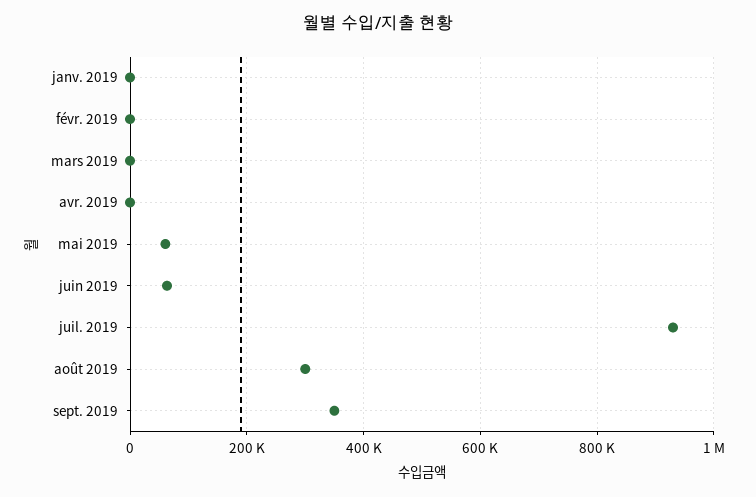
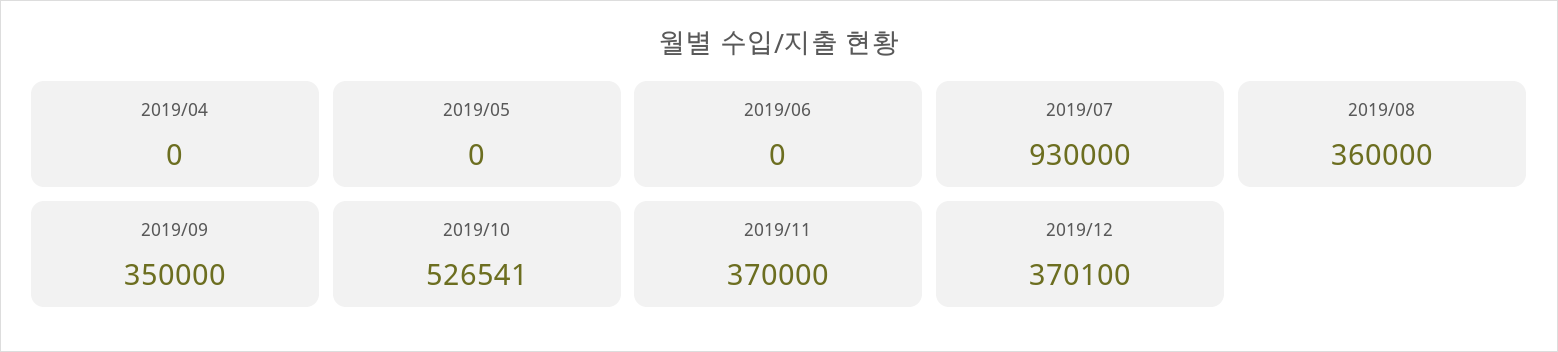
janv. 2019: 0 -> none
févr. 2019: 0 -> none
mars 2019: 0 -> none
mai 2019: 60000 -> 0
juin 2019: 60000 -> 0
août 2019: 300000 -> 360000
2019/10: none -> 526541
2019/11: none -> 370000
2019/12: none -> 370100

